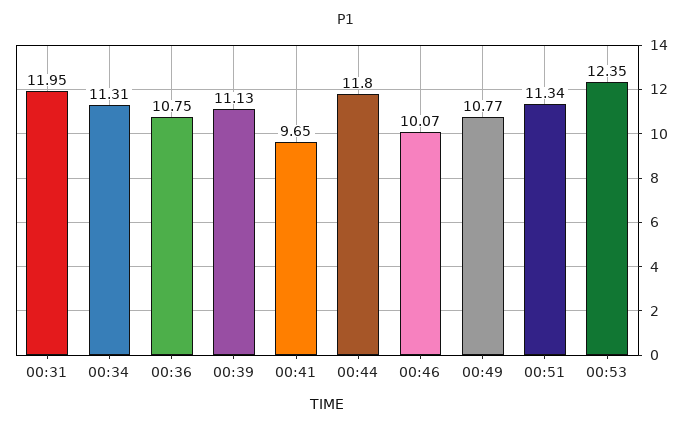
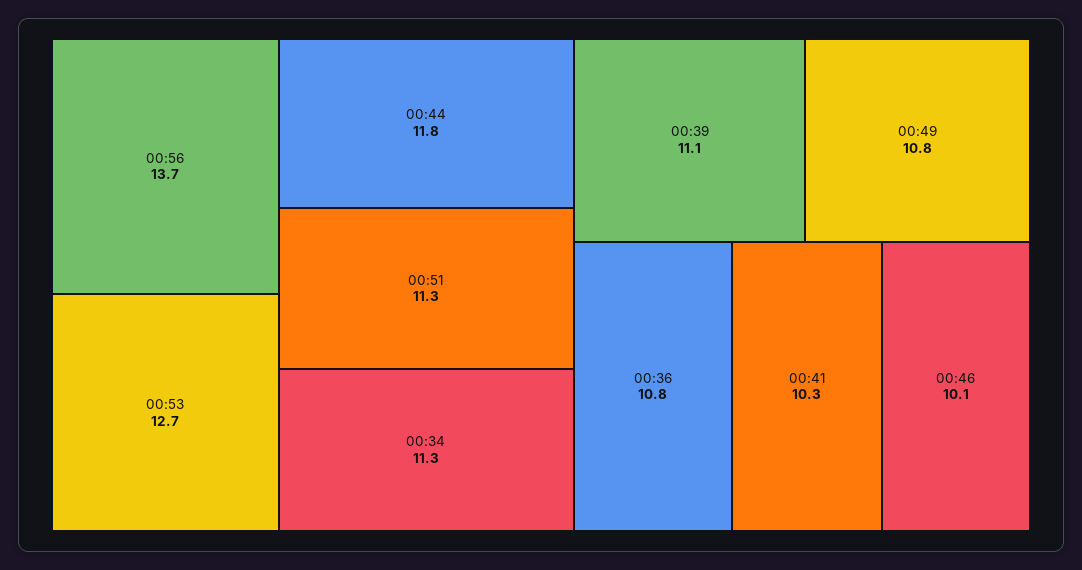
00:31: 11.95 -> none
00:41: 9.65 -> 10.3
00:53: 12.35 -> 12.7
00:56: none -> 13.7

